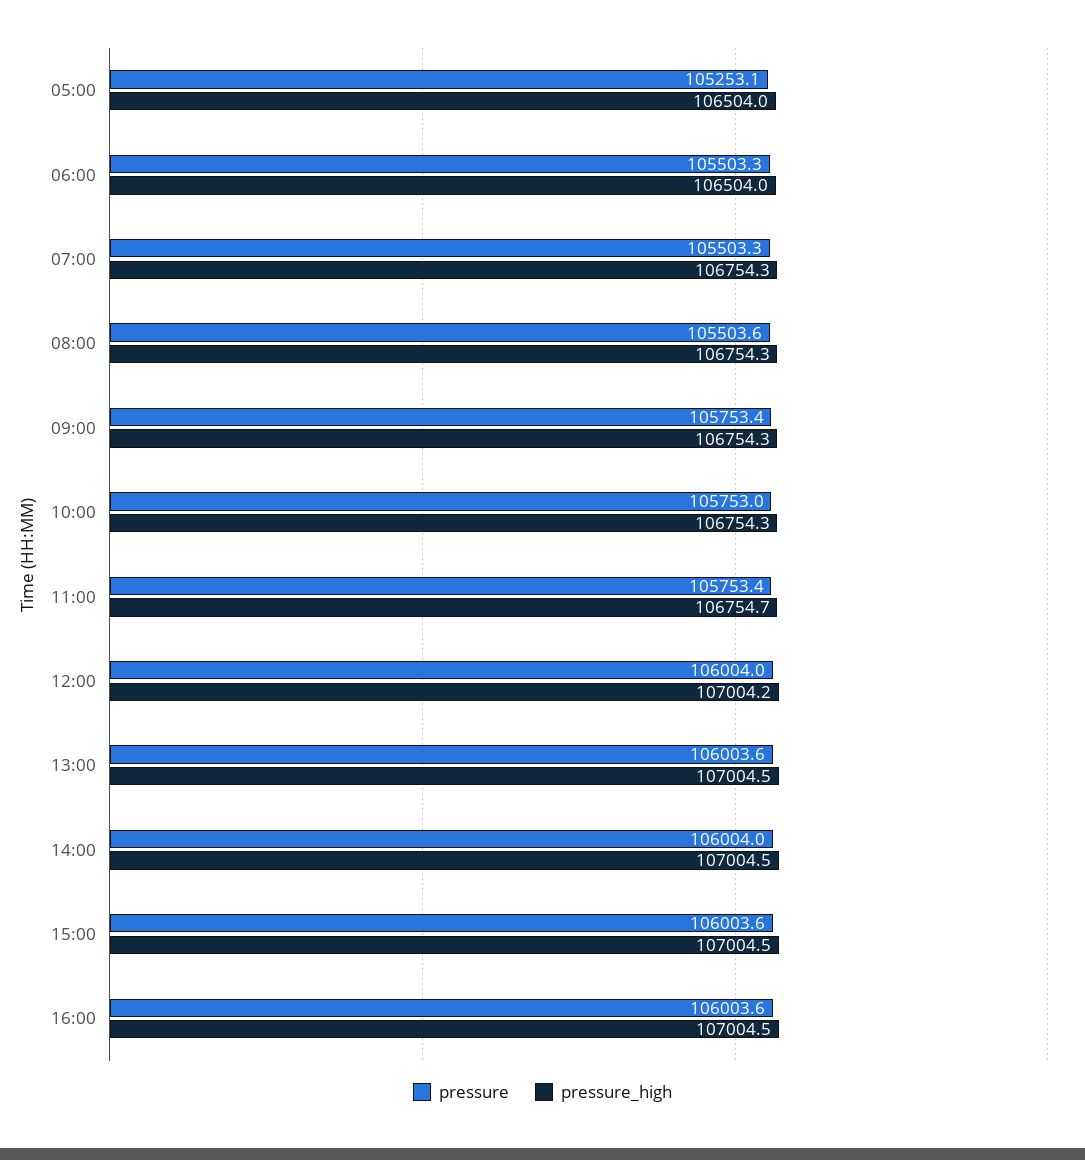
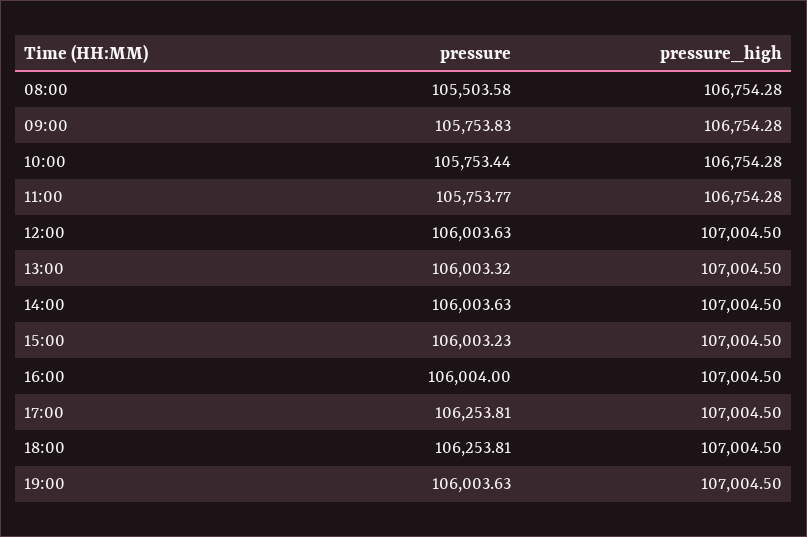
pressure, 05:00: 105253.1 -> none
pressure_high, 05:00: 106504 -> none
pressure, 06:00: 105503.3 -> none
pressure_high, 06:00: 106504 -> none
pressure, 07:00: 105503.3 -> none
pressure_high, 07:00: 106754.3 -> none
pressure, 09:00: 105753.4 -> 105753.83
pressure, 10:00: 105753 -> 105753.44
pressure, 11:00: 105753.4 -> 105753.77
pressure_high, 11:00: 106754.7 -> 106754.28
pressure, 12:00: 106004 -> 106003.63
pressure_high, 12:00: 107004.2 -> 107004.5
pressure, 13:00: 106003.6 -> 106003.32
pressure, 14:00: 106004 -> 106003.63
pressure, 15:00: 106003.6 -> 106003.23
pressure, 16:00: 106003.6 -> 106004
pressure, 17:00: none -> 106253.81
pressure_high, 17:00: none -> 107004.5
pressure, 18:00: none -> 106253.81
pressure_high, 18:00: none -> 107004.5
pressure, 19:00: none -> 106003.63
pressure_high, 19:00: none -> 107004.5

